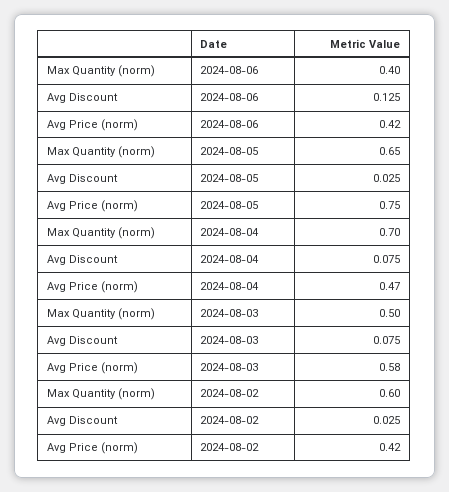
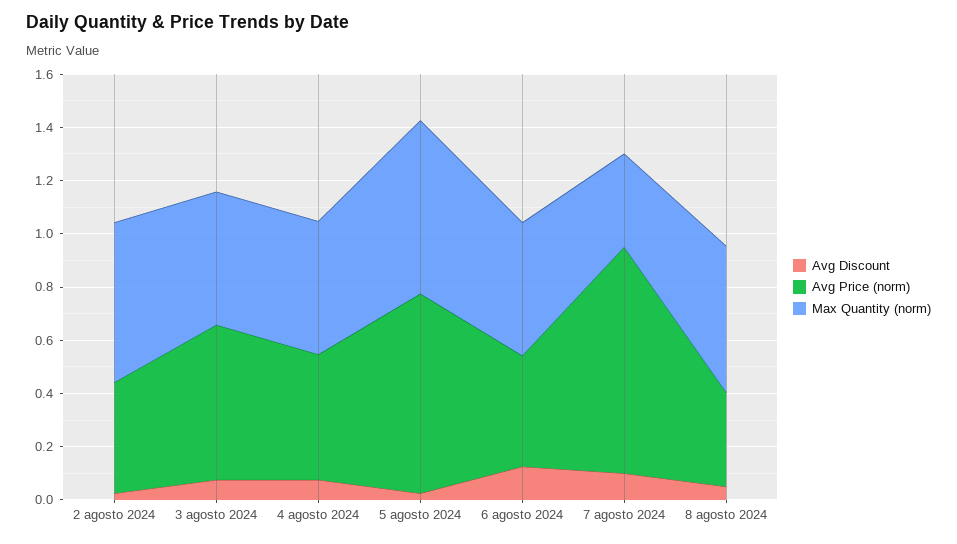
Max Quantity (norm), 2024-08-06: 0.4 -> 0.5
Max Quantity (norm), 2024-08-04: 0.7 -> 0.5
Avg Discount, 7 agosto 2024: none -> 0.1
Avg Price (norm), 7 agosto 2024: none -> 0.85
Max Quantity (norm), 7 agosto 2024: none -> 0.35
Avg Discount, 8 agosto 2024: none -> 0.05
Avg Price (norm), 8 agosto 2024: none -> 0.35
Max Quantity (norm), 8 agosto 2024: none -> 0.55

